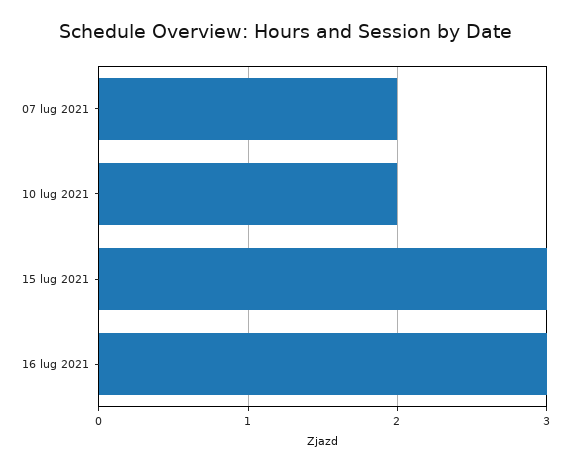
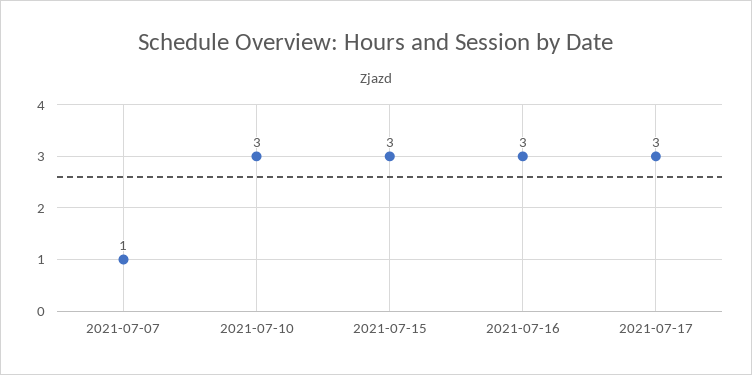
07 lug 2021: 2 -> 1
10 lug 2021: 2 -> 3
2021-07-17: none -> 3

